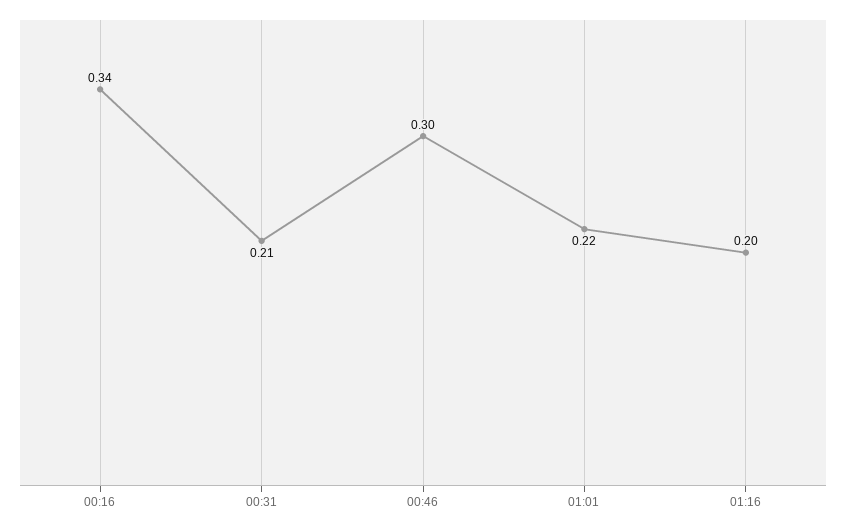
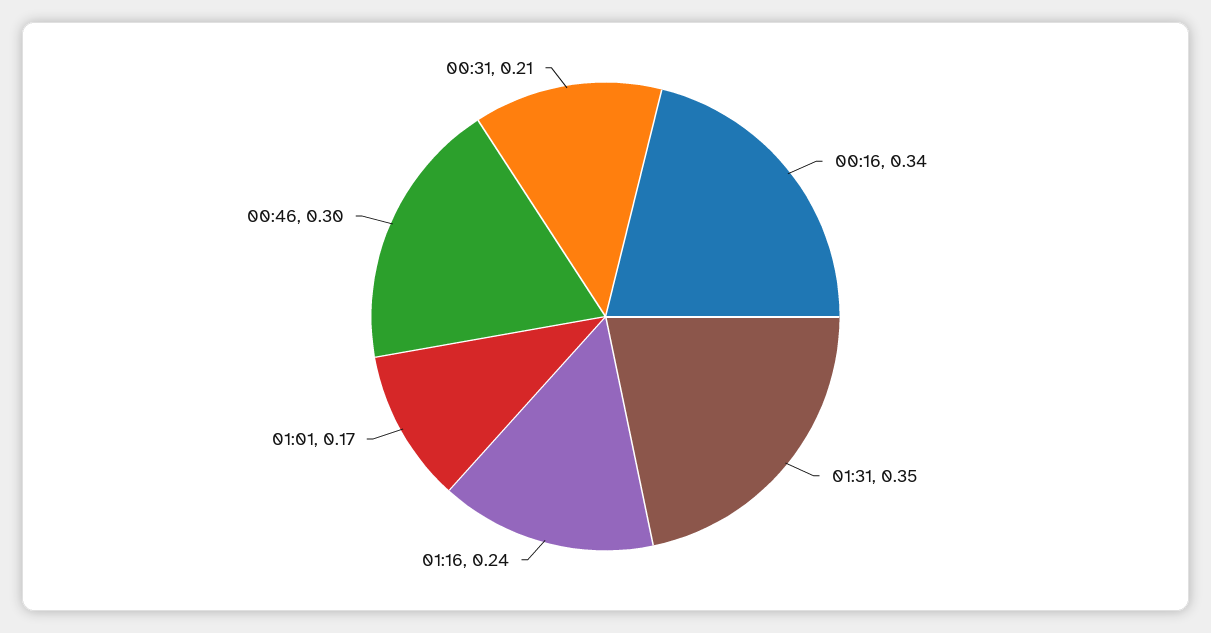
01:01: 0.22 -> 0.17
01:16: 0.2 -> 0.24
01:31: none -> 0.35

